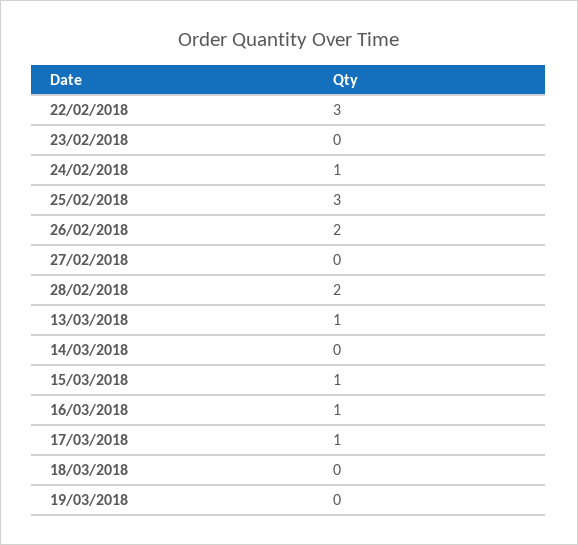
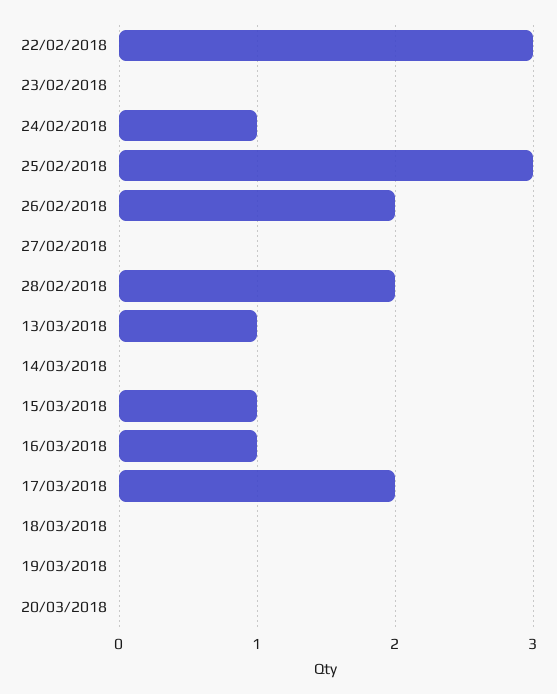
17/03/2018: 1 -> 2
20/03/2018: none -> 0

